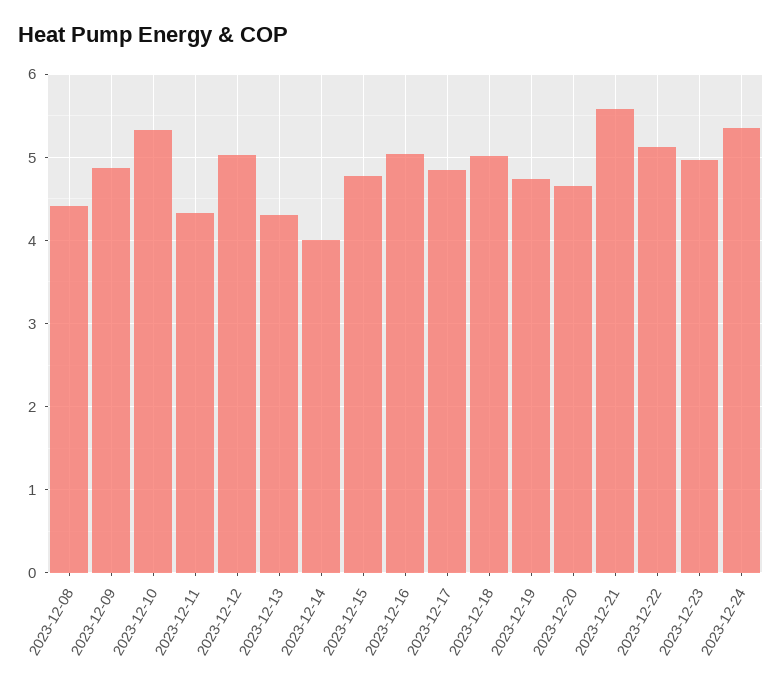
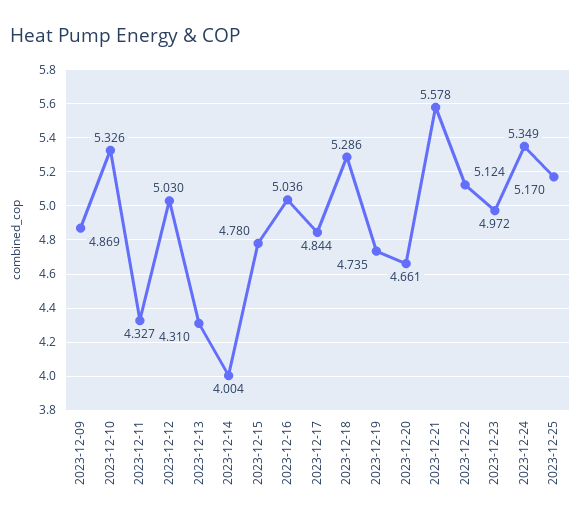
2023-12-08: 4.4 -> none
2023-12-18: 5 -> 5.286
2023-12-25: none -> 5.17

